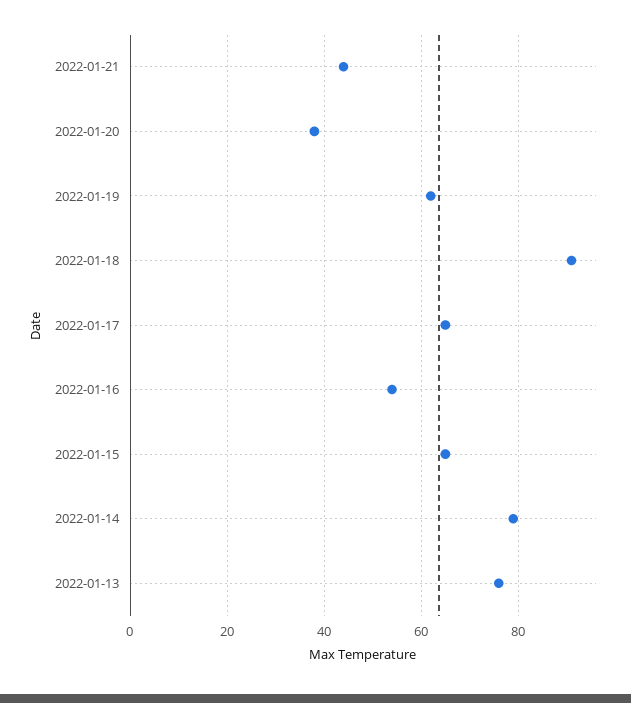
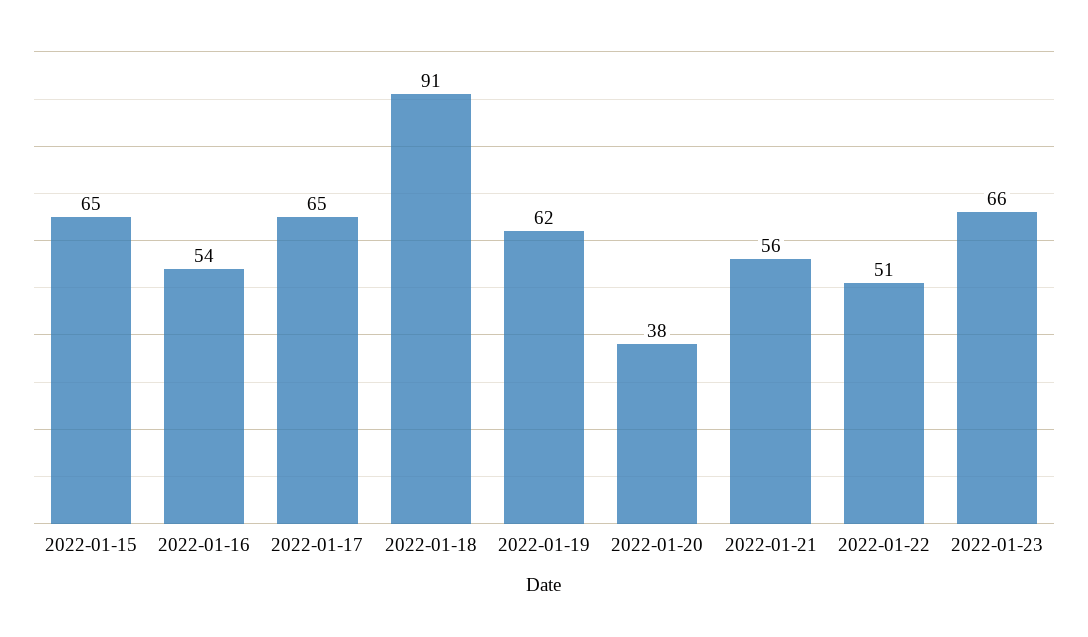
2022-01-21: 45 -> 56
2022-01-14: 80 -> none
2022-01-13: 75 -> none
2022-01-22: none -> 51
2022-01-23: none -> 66

